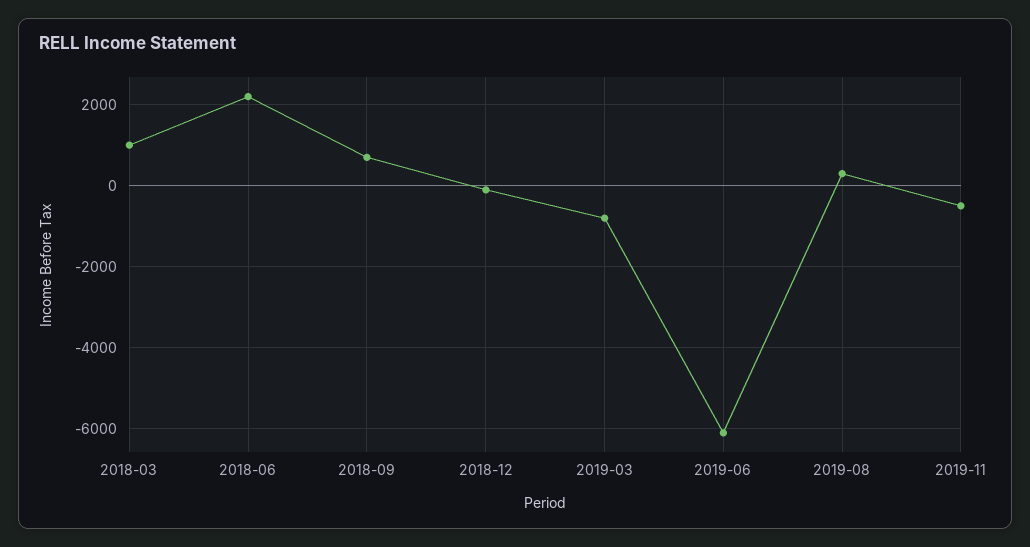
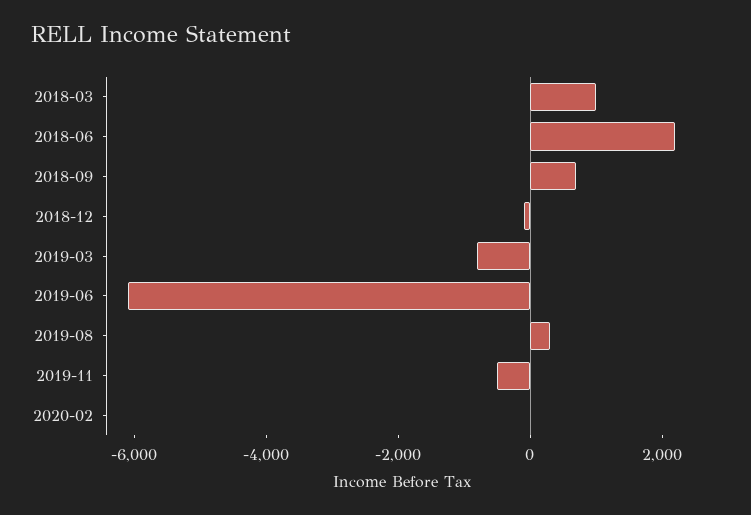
2020-02: none -> 0

